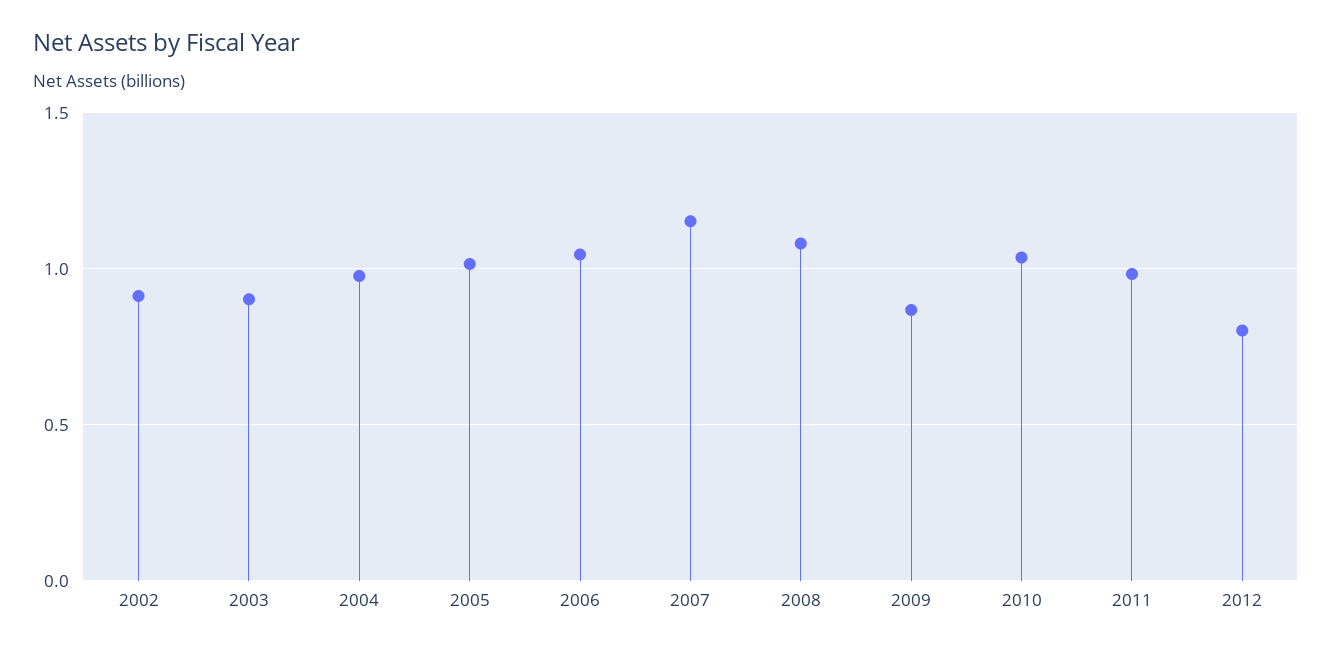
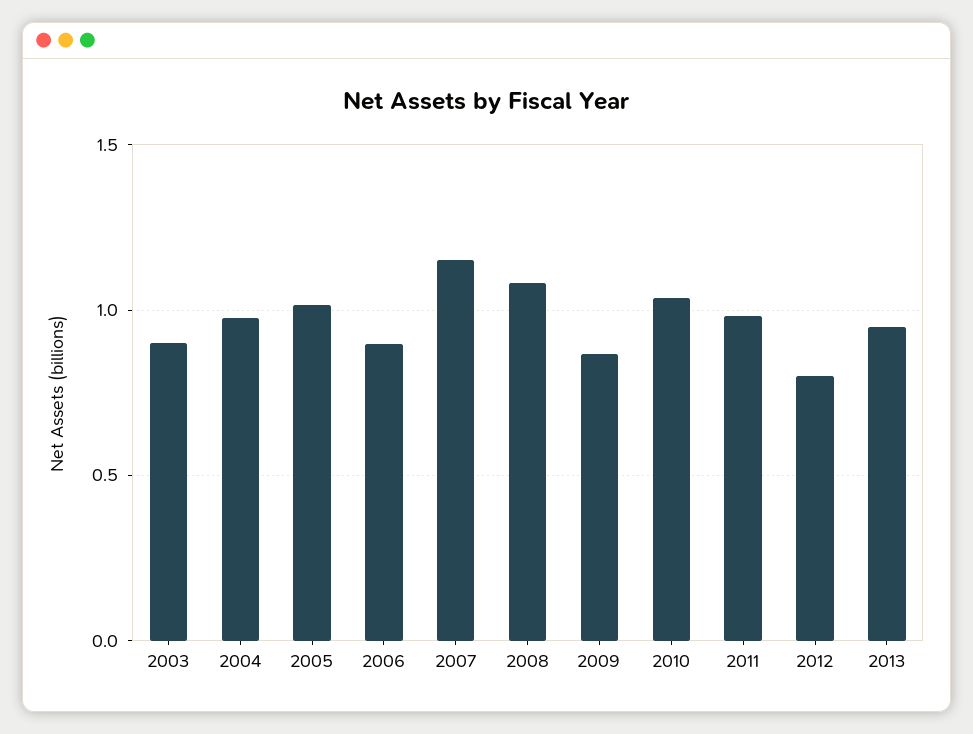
2002: 0.9 -> none
2006: 1.05 -> 0.9
2013: none -> 0.95

